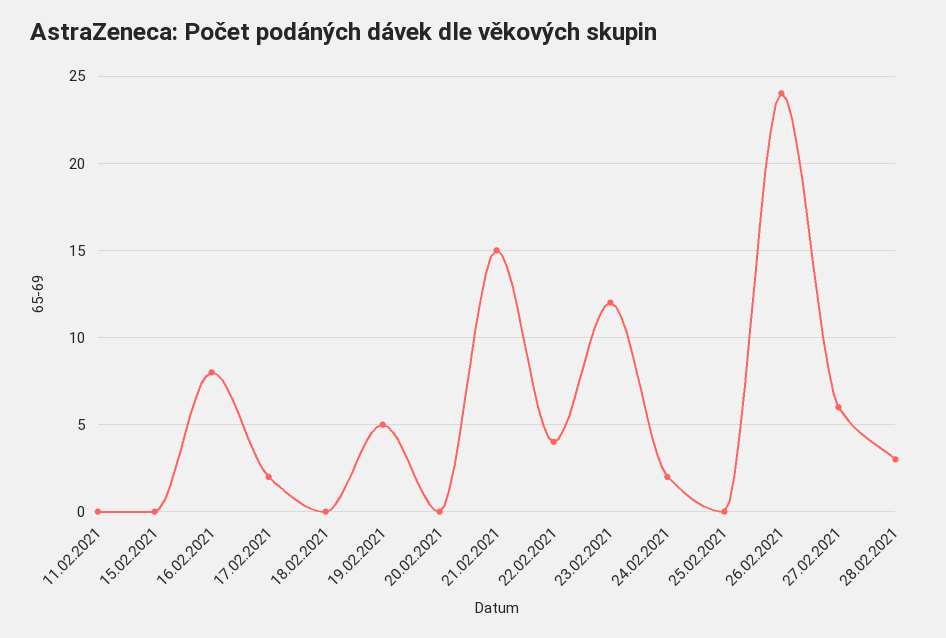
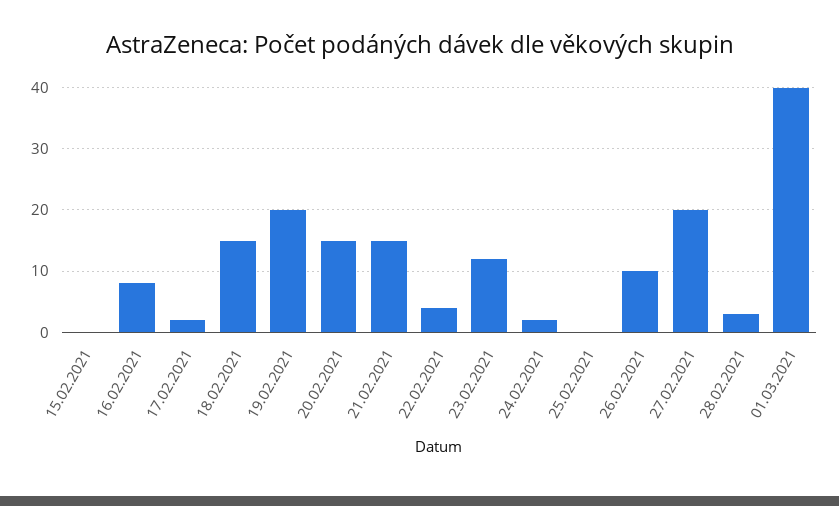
11.02.2021: 0 -> none
18.02.2021: 0 -> 15
19.02.2021: 5 -> 20
20.02.2021: 0 -> 15
26.02.2021: 24 -> 10
27.02.2021: 6 -> 20
01.03.2021: none -> 40

